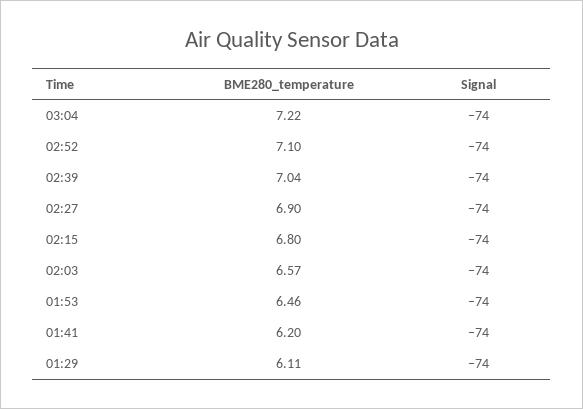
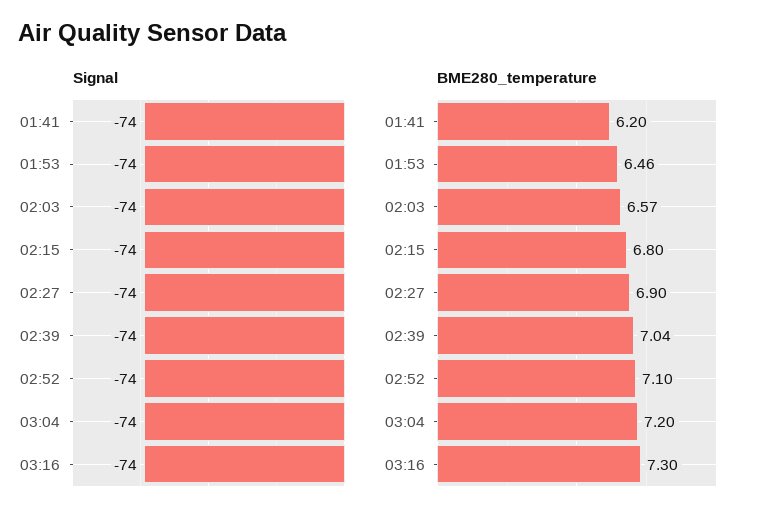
BME280_temperature, 03:04: 7.22 -> 7.2
BME280_temperature, 01:29: 6.11 -> none
Signal, 01:29: -74 -> none
Signal, 03:16: none -> -74
BME280_temperature, 03:16: none -> 7.3

